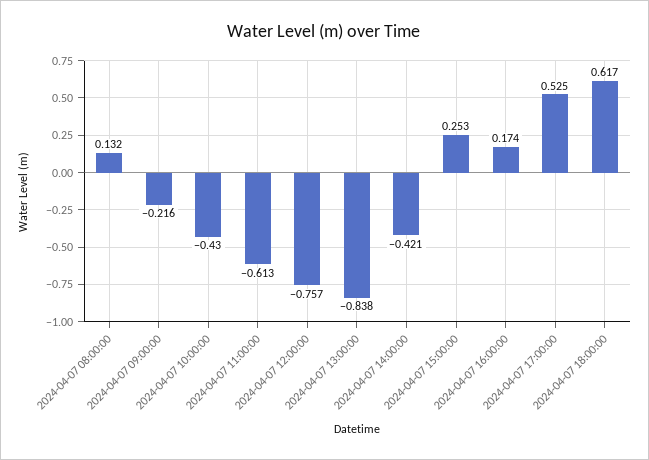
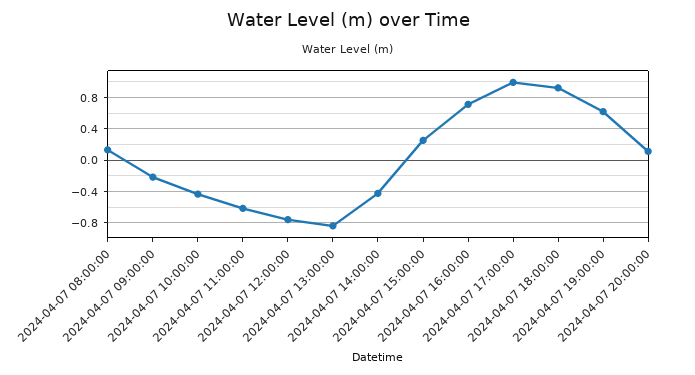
2024-04-07 16:00:00: 0.174 -> 0.7
2024-04-07 17:00:00: 0.525 -> 1
2024-04-07 18:00:00: 0.617 -> 0.9
2024-04-07 19:00:00: none -> 0.6
2024-04-07 20:00:00: none -> 0.1

